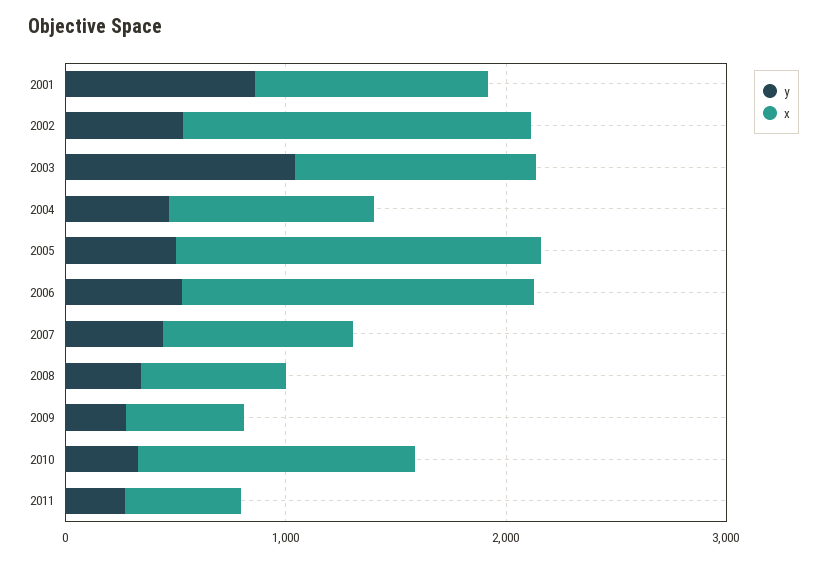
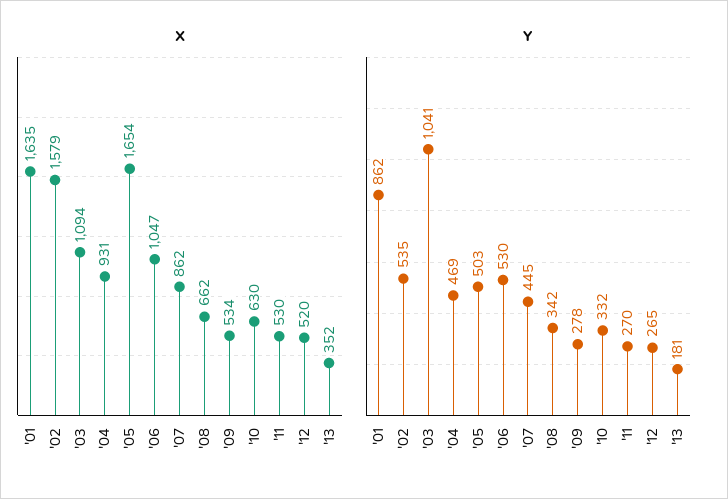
x, 2001: 1000 -> 1635
x, 2006: 1600 -> 1047
x, 2010: 1200 -> 630
x, '12: none -> 520
x, '13: none -> 352
y, '12: none -> 265
y, '13: none -> 181

